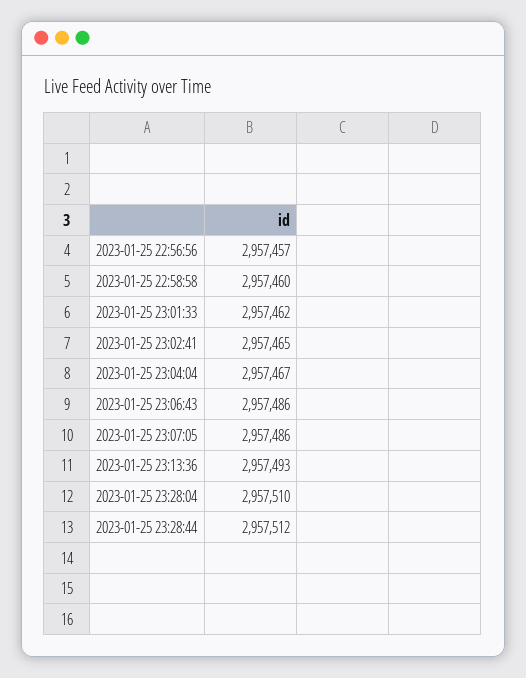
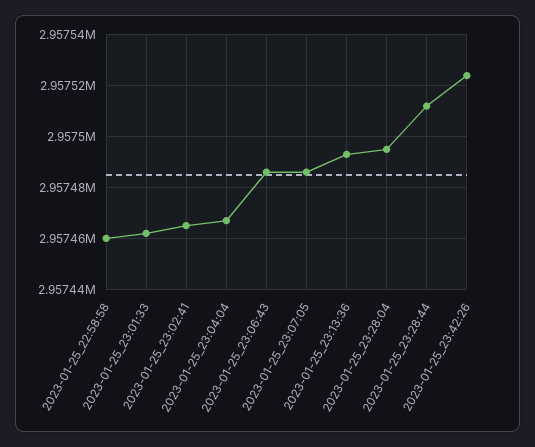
2023-01-25 22:56:56: 2957457 -> none
2023-01-25 23:28:04: 2957510 -> 2957495
2023-01-25_23:42:26: none -> 2957525

